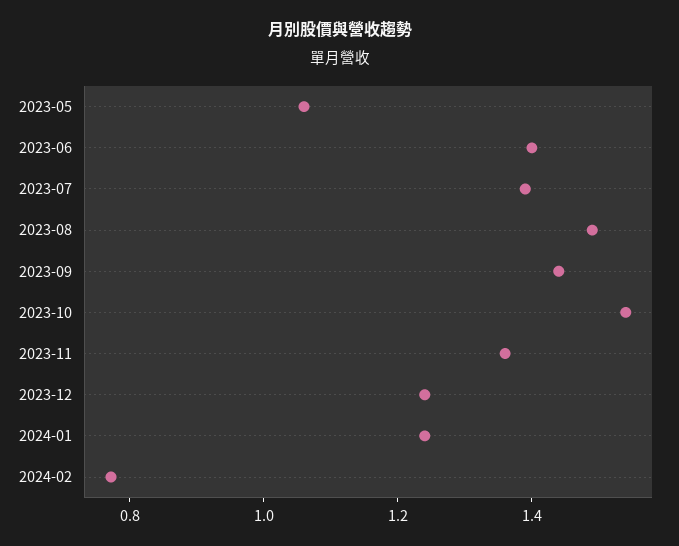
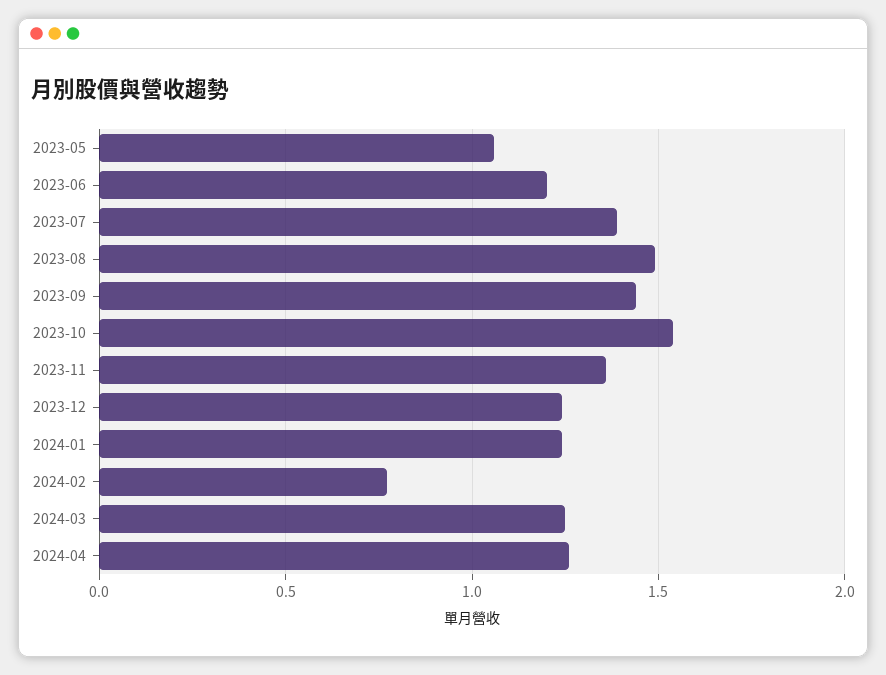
2023-06: 1.4 -> 1.2
2024-03: none -> 1.25
2024-04: none -> 1.25

